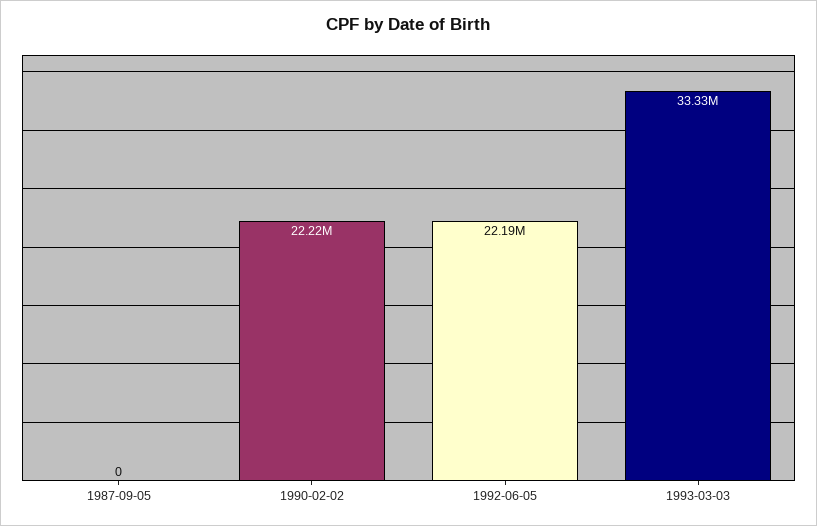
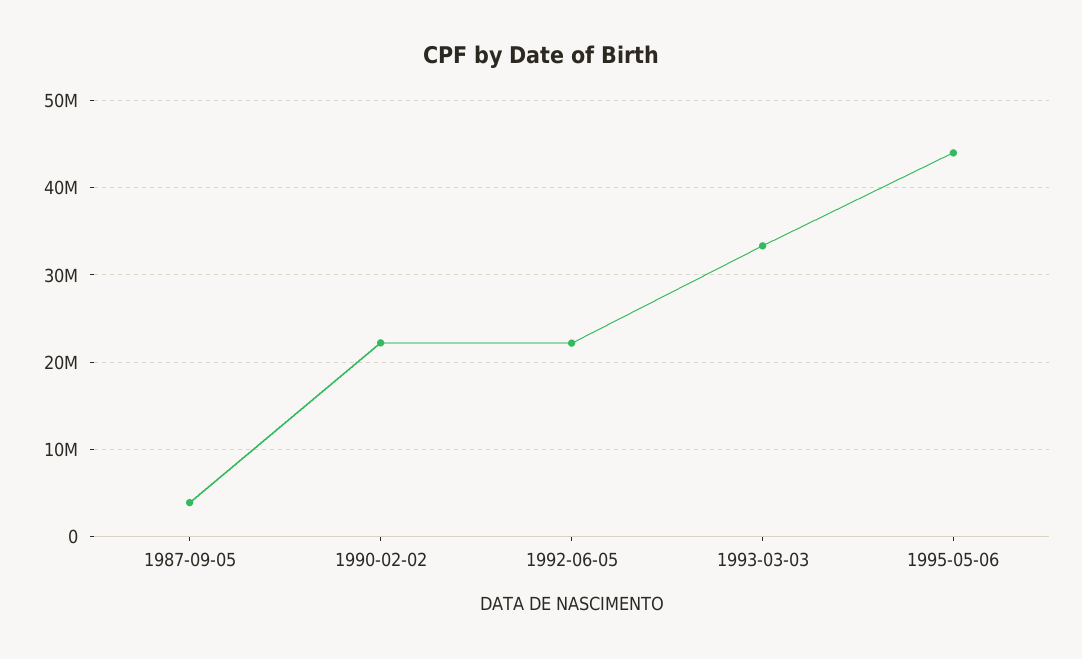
1987-09-05: 0 -> 4000000
1995-05-06: none -> 44000000

